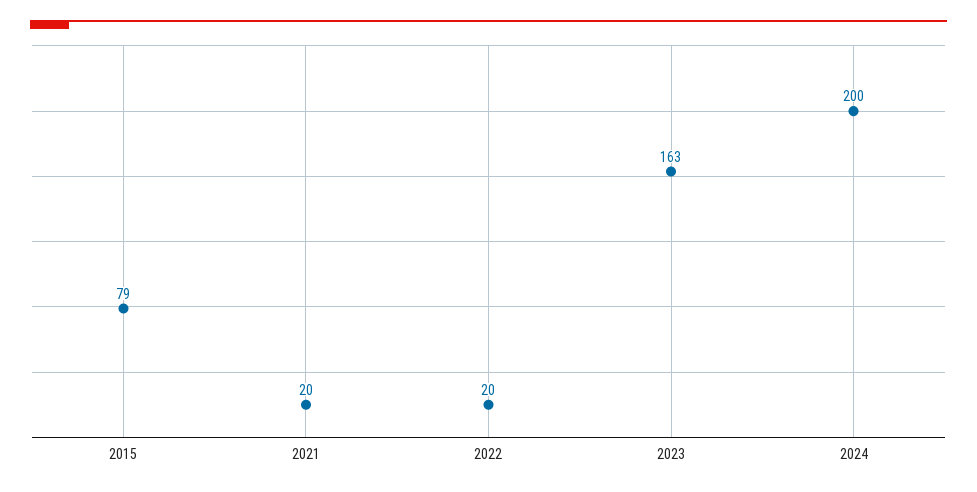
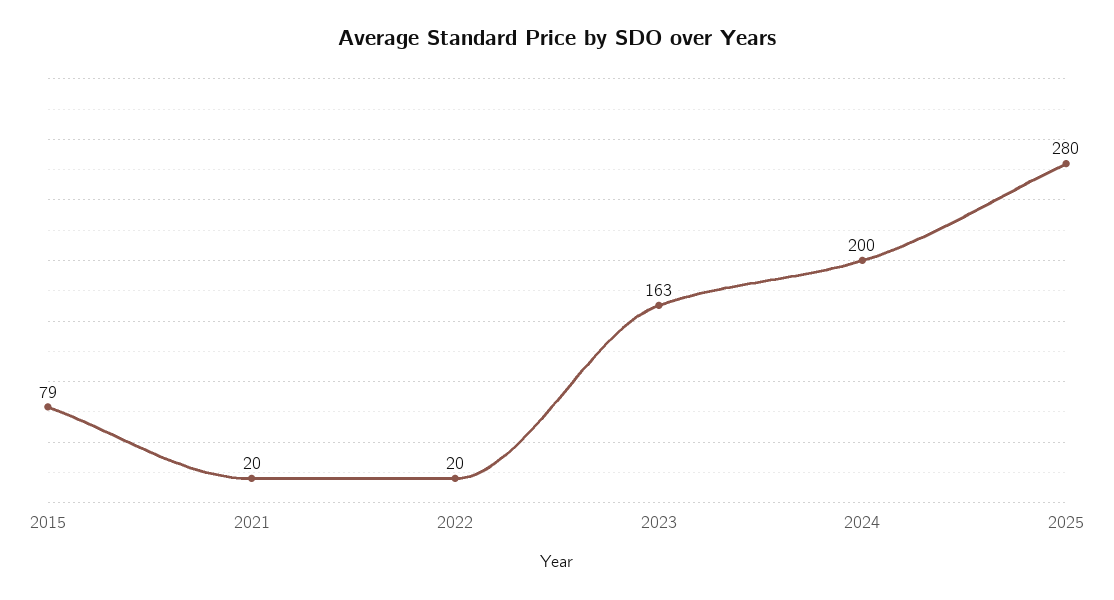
2025: none -> 280

